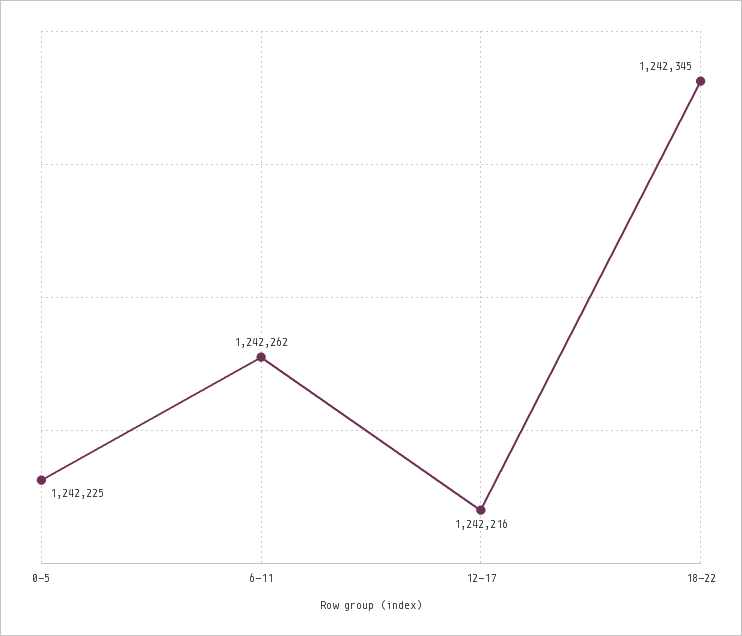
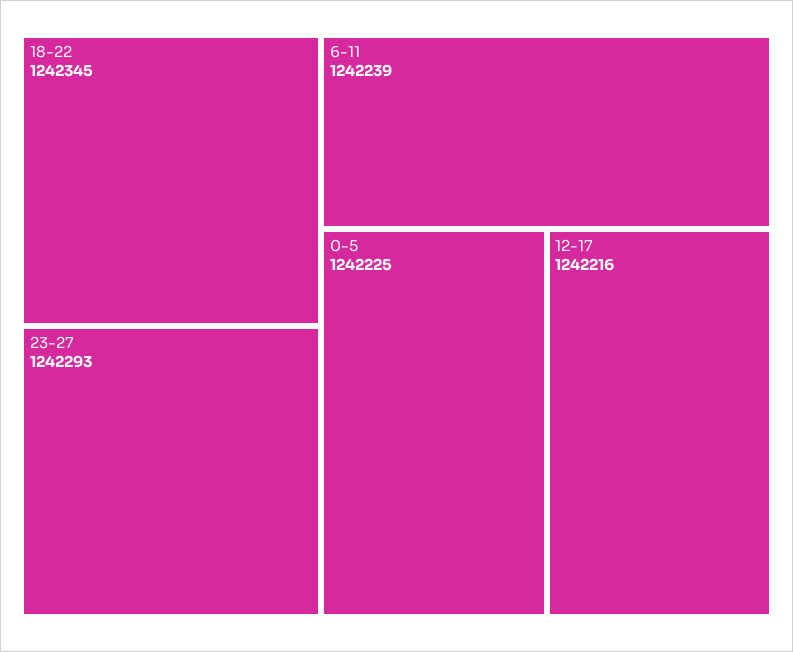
6-11: 1242262 -> 1242239
23-27: none -> 1242293

